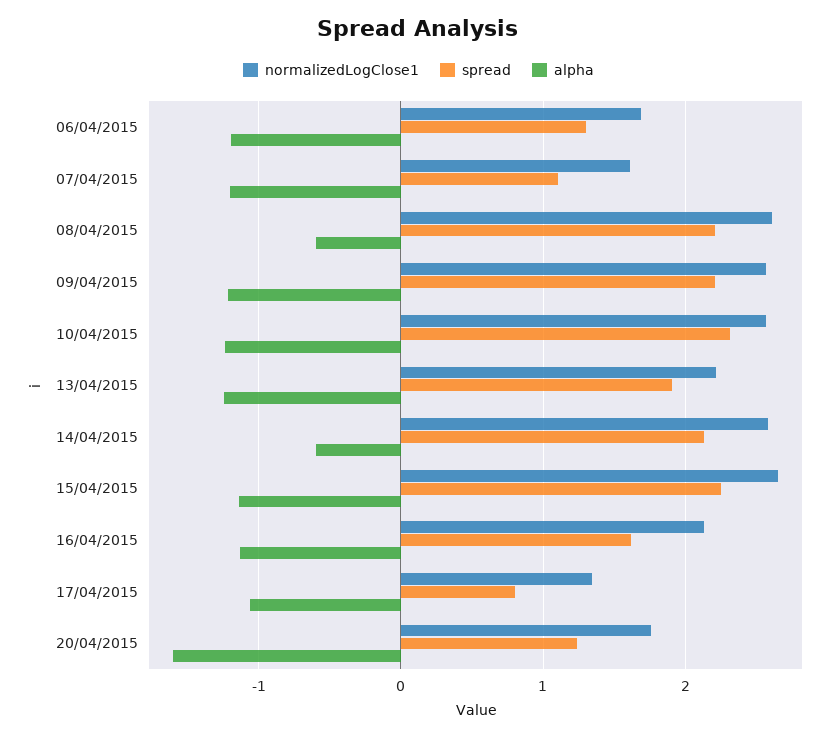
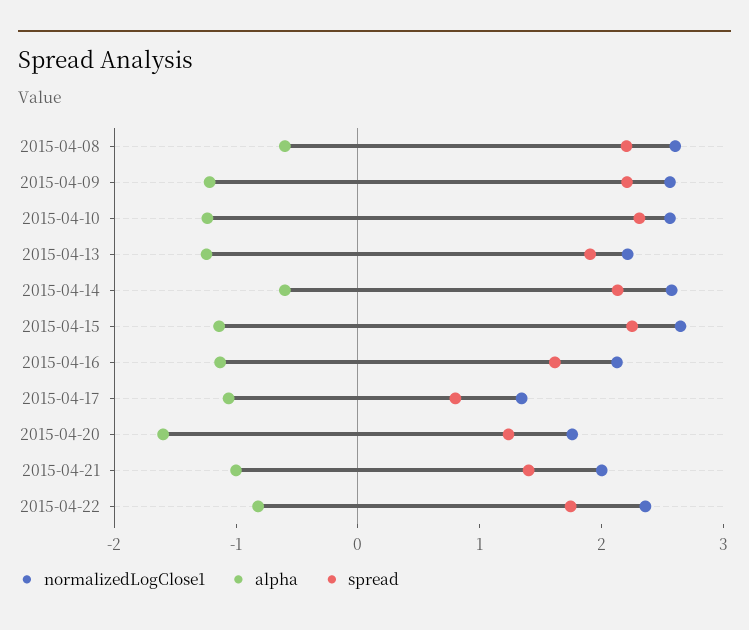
normalizedLogClose1, 06/04/2015: 1.7 -> none
spread, 06/04/2015: 1.3 -> none
alpha, 06/04/2015: -1.2 -> none
normalizedLogClose1, 07/04/2015: 1.6 -> none
spread, 07/04/2015: 1.1 -> none
alpha, 07/04/2015: -1.2 -> none
normalizedLogClose1, 2015-04-21: none -> 2
alpha, 2015-04-21: none -> -1
spread, 2015-04-21: none -> 1.4
normalizedLogClose1, 2015-04-22: none -> 2.4
alpha, 2015-04-22: none -> -0.8
spread, 2015-04-22: none -> 1.8

